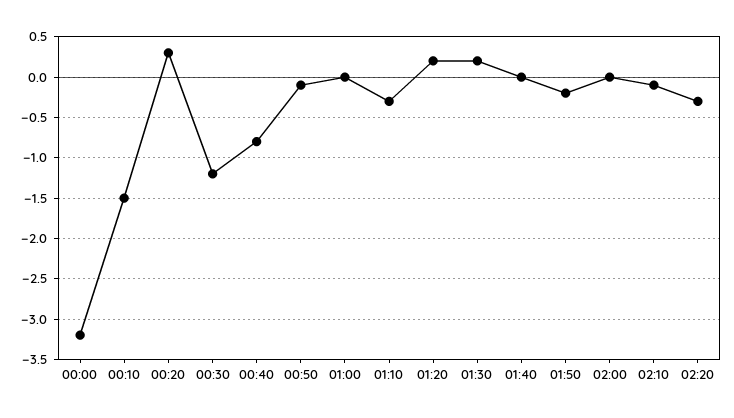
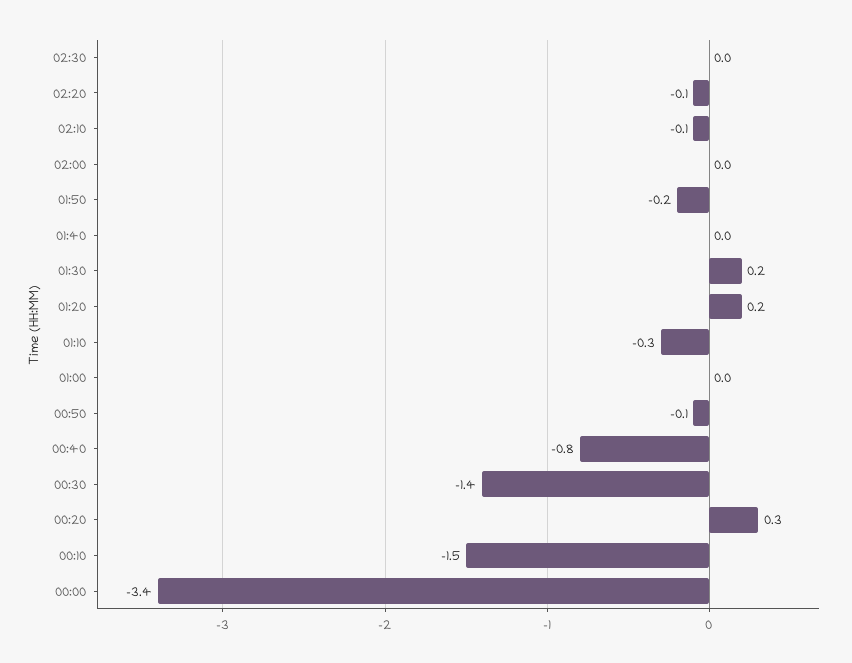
00:00: -3.2 -> -3.4
00:30: -1.2 -> -1.4
02:20: -0.3 -> -0.1
02:30: none -> 0

